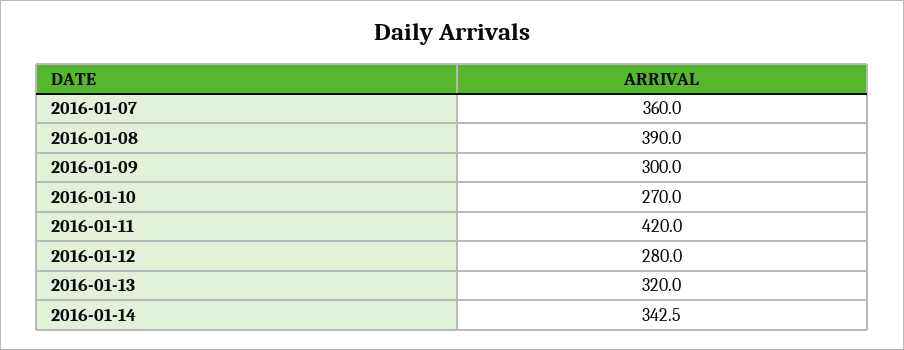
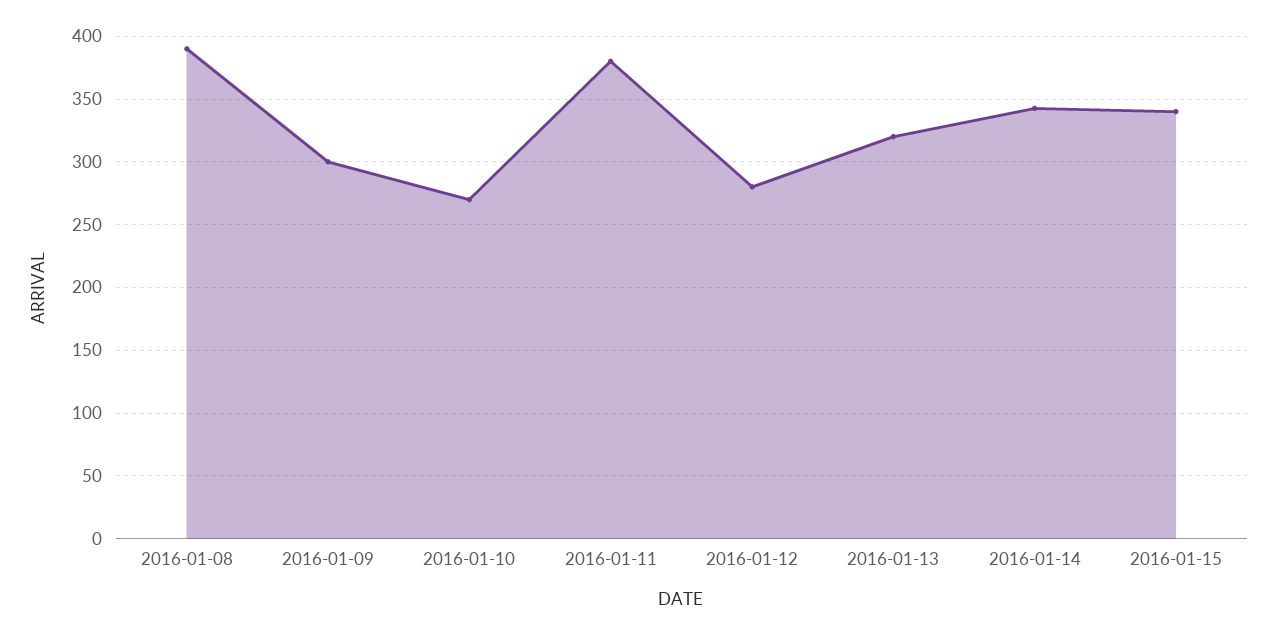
2016-01-07: 360 -> none
2016-01-11: 420 -> 380
2016-01-15: none -> 340

